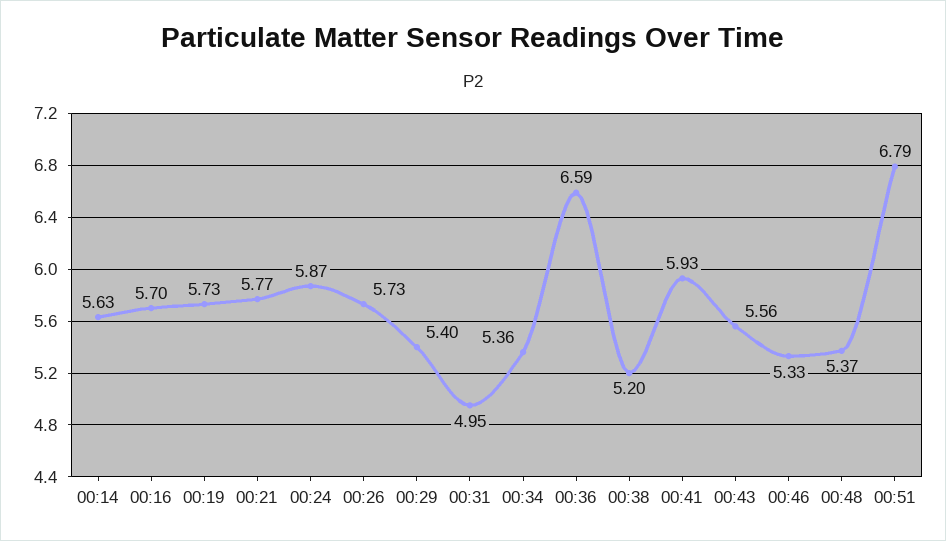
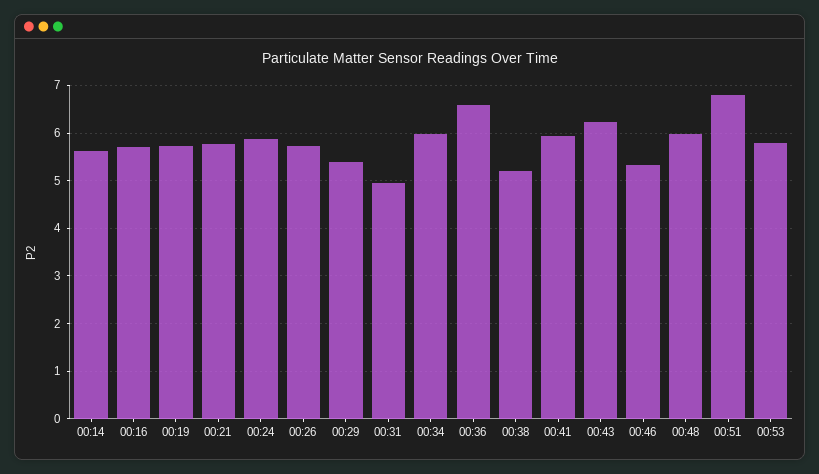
00:34: 5.36 -> 6
00:43: 5.56 -> 6.2
00:48: 5.37 -> 6
00:53: none -> 5.8

